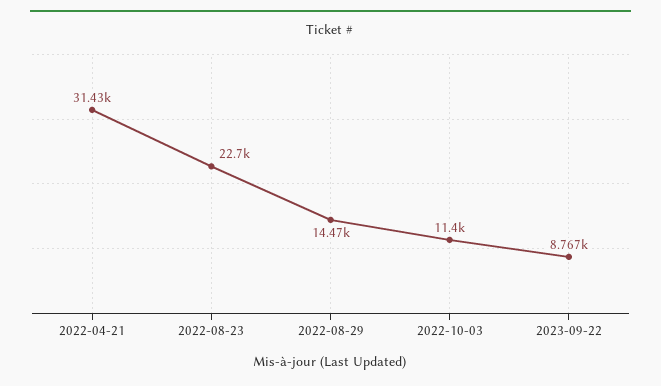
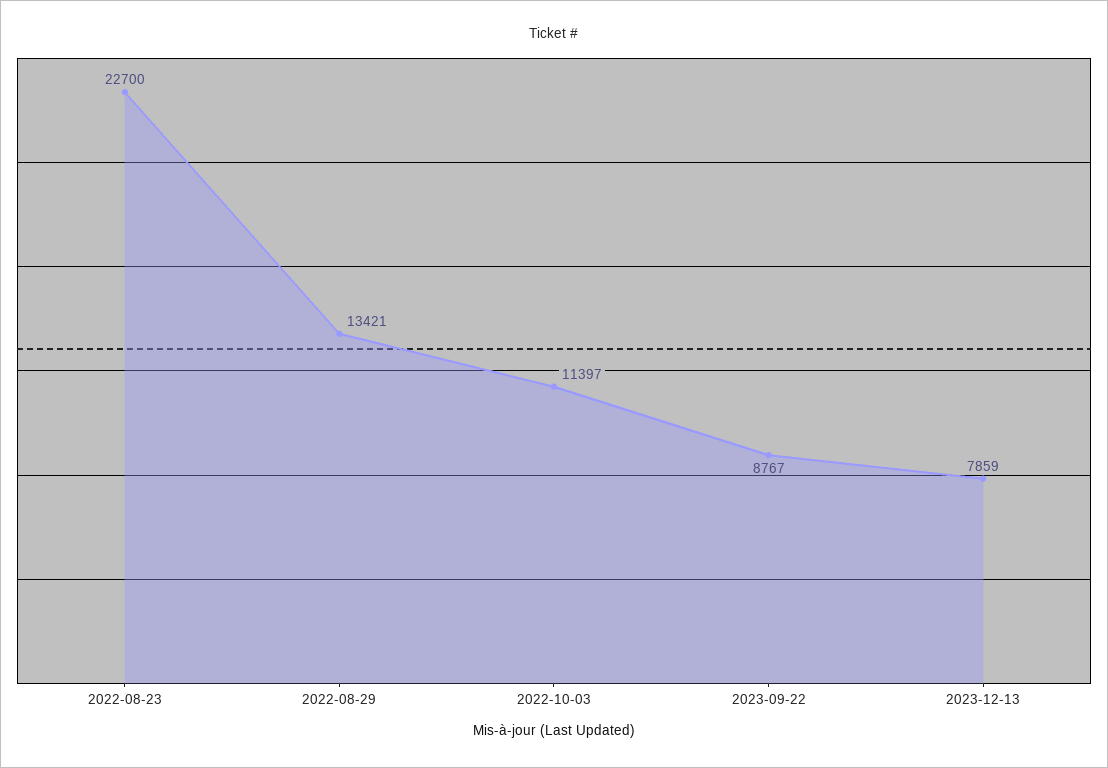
2022-04-21: 31430 -> none
2022-08-29: 14470 -> 13421
2023-12-13: none -> 7859

